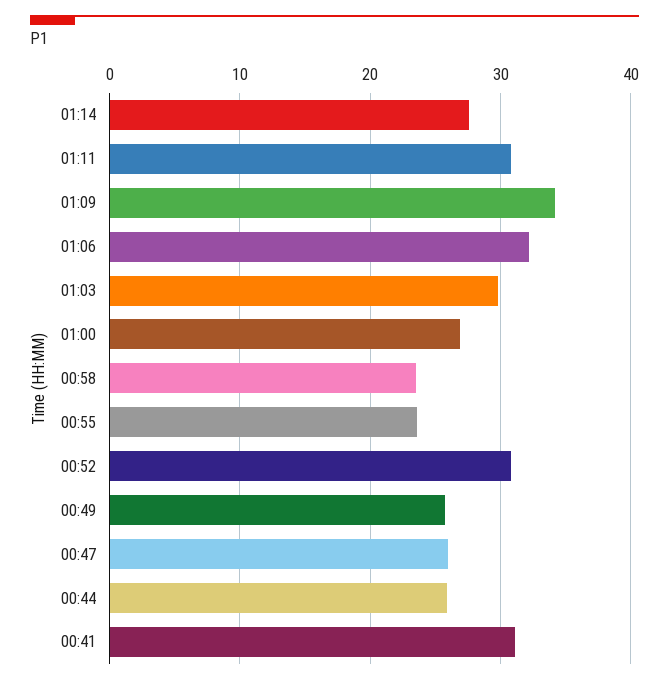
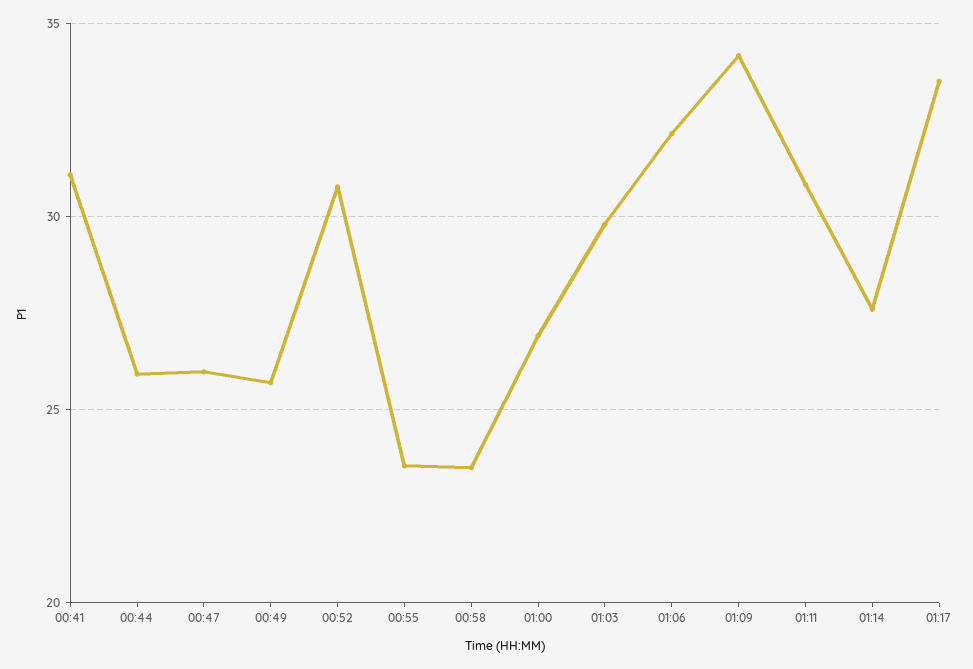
01:17: none -> 33.5

